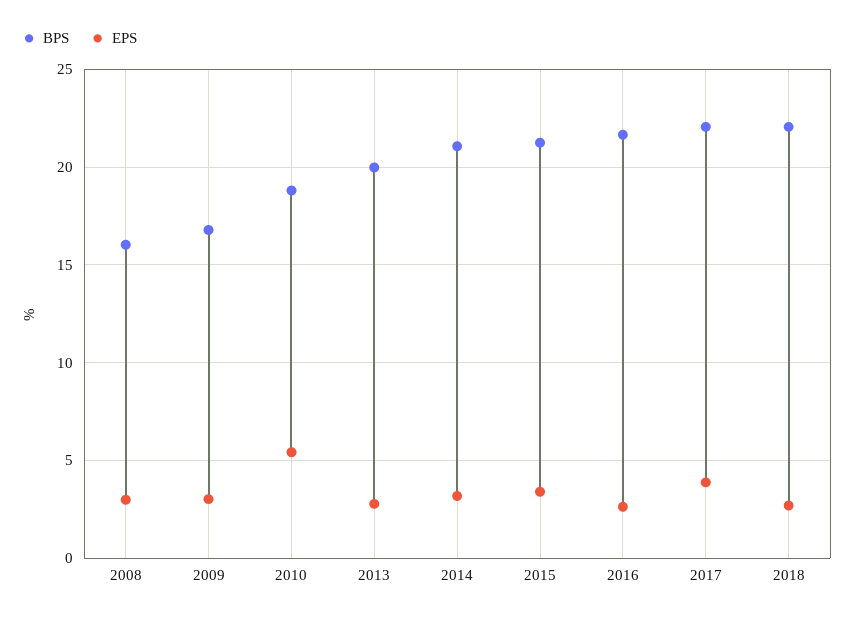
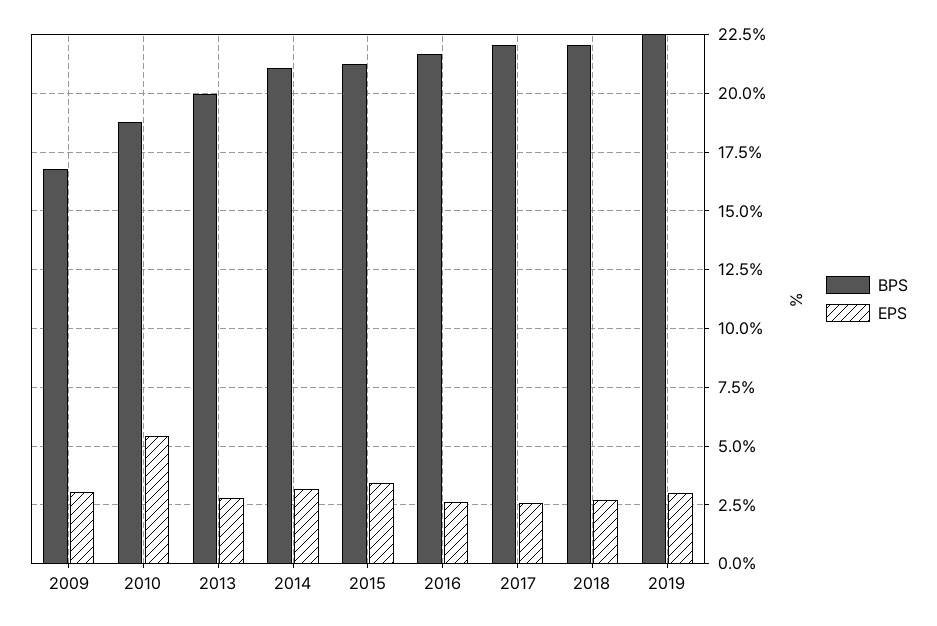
BPS, 2008: 16 -> none
EPS, 2008: 3 -> none
EPS, 2017: 4 -> 2.5
BPS, 2019: none -> 22.5
EPS, 2019: none -> 3

